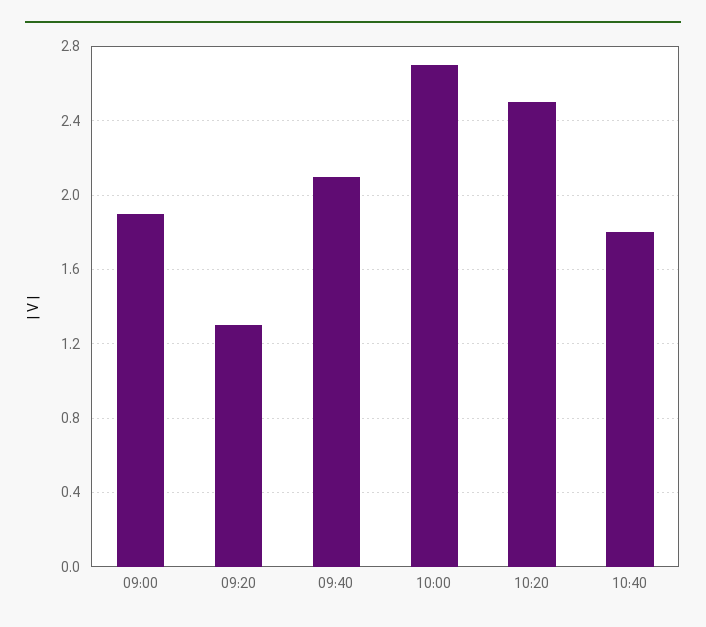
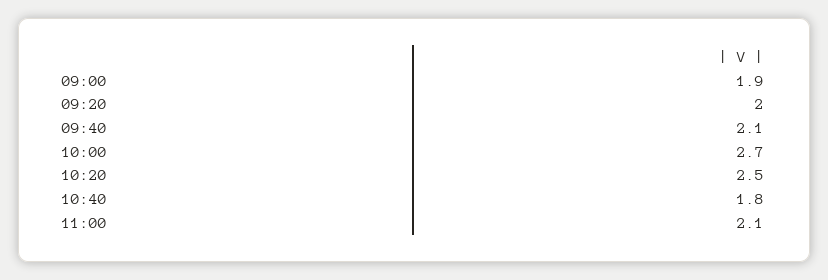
09:20: 1.3 -> 2
11:00: none -> 2.1

